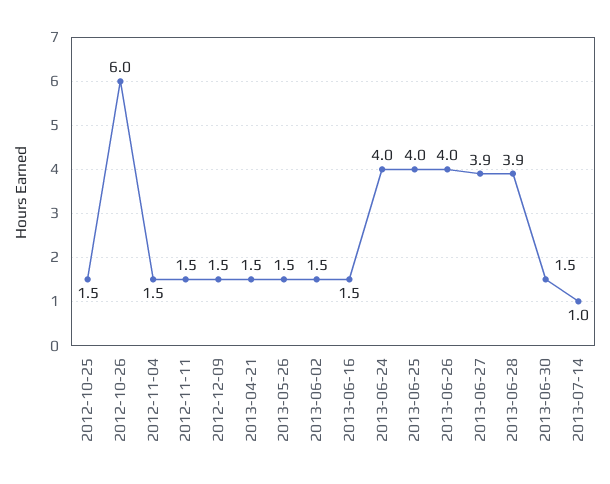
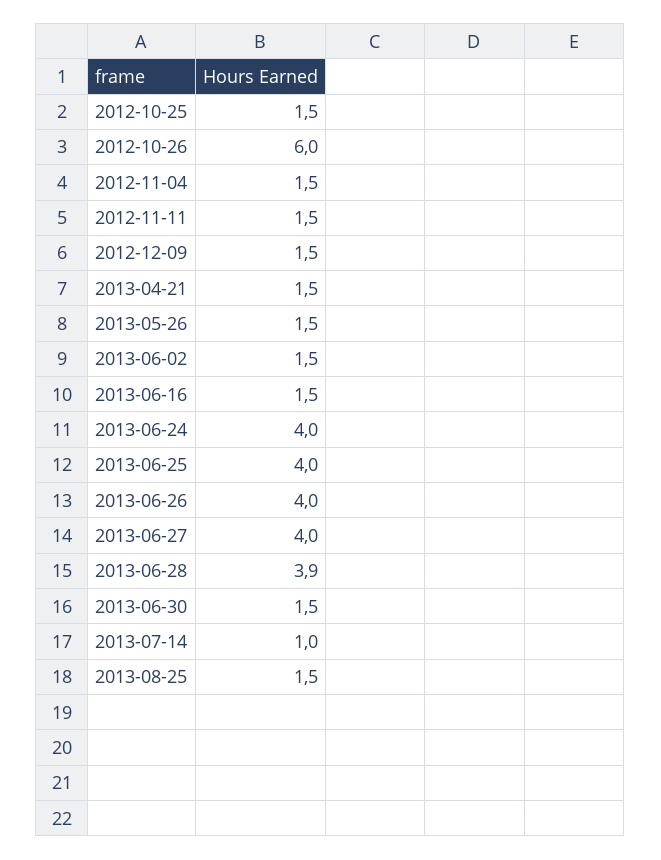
2013-06-27: 3.9 -> 4
2013-08-25: none -> 1.5

